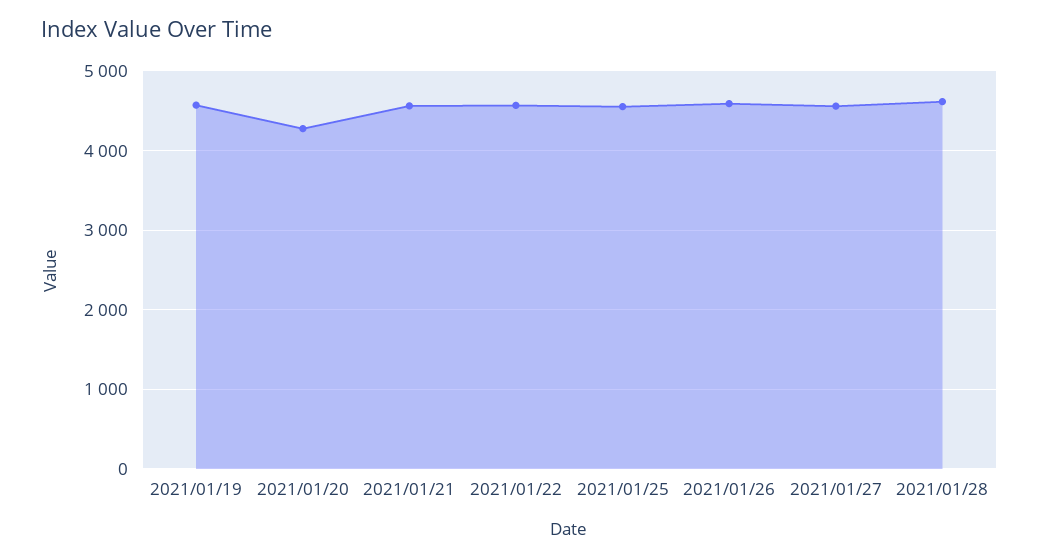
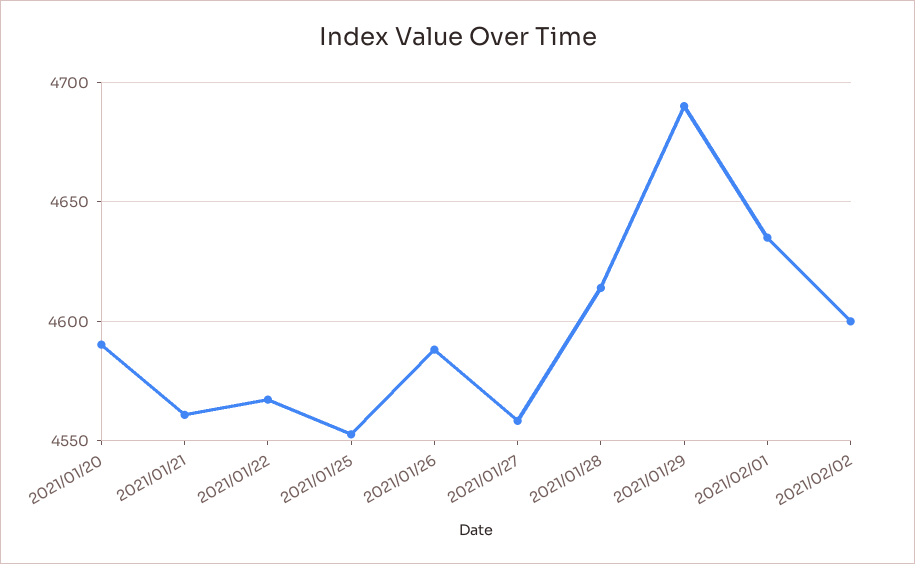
2021/01/19: 4600 -> none
2021/01/20: 4300 -> 4590
2021/01/29: none -> 4690
2021/02/01: none -> 4635
2021/02/02: none -> 4600

